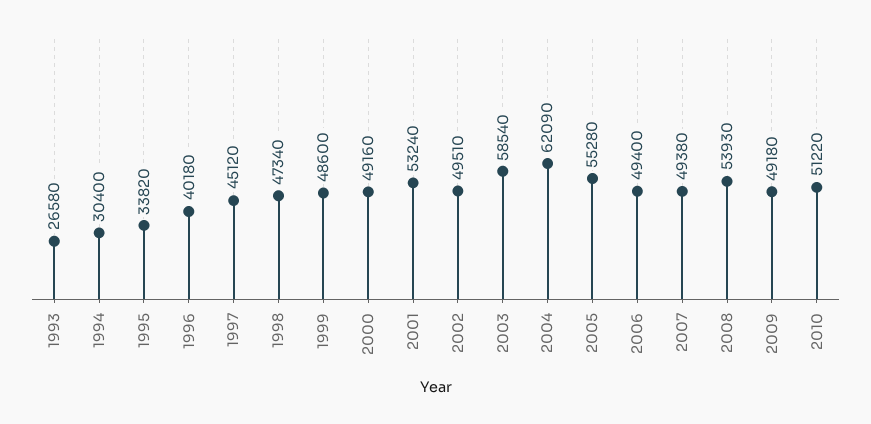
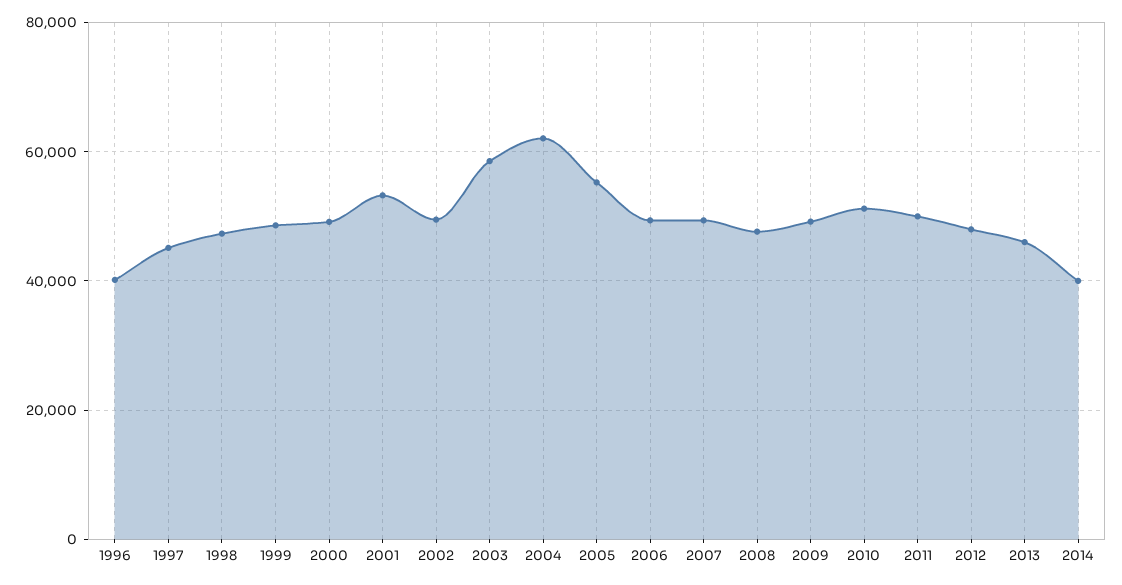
1993: 26580 -> none
1994: 30400 -> none
1995: 33820 -> none
2008: 53930 -> 48000
2011: none -> 50000
2012: none -> 48000
2013: none -> 46000
2014: none -> 40000

